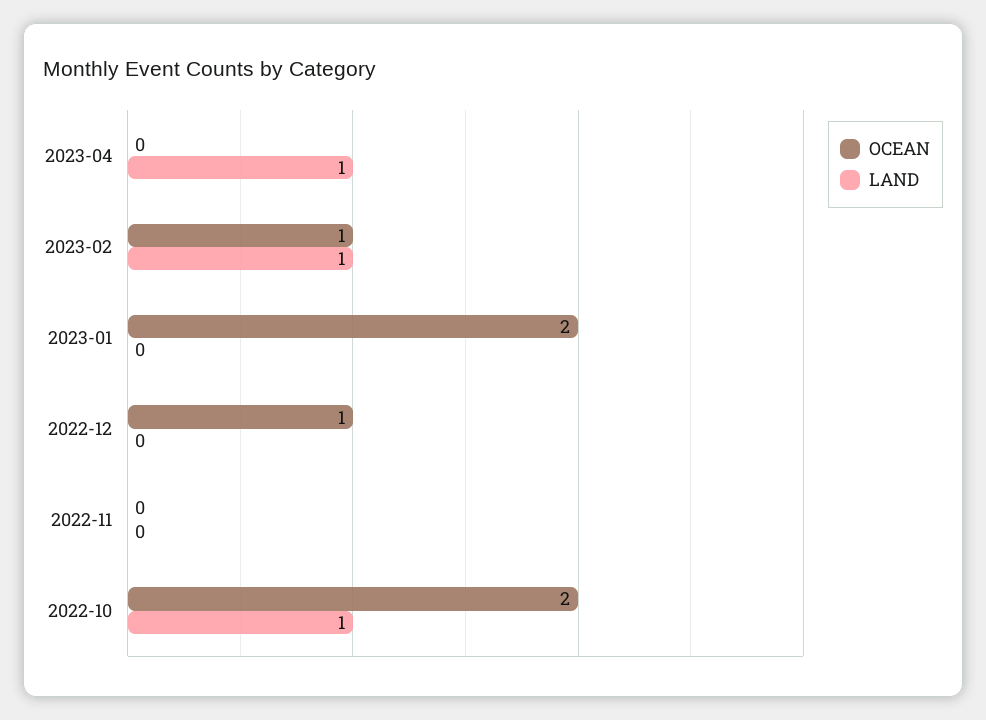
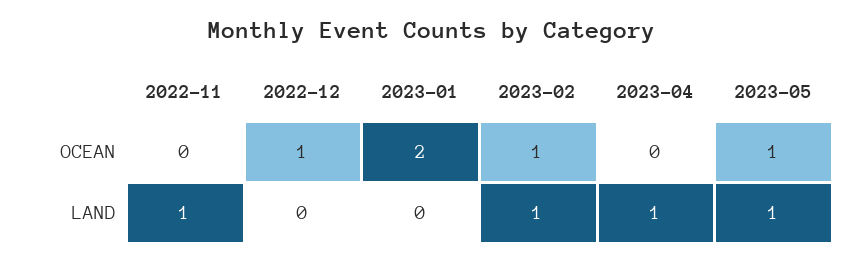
LAND, 2022-11: 0 -> 1
OCEAN, 2022-10: 2 -> none
LAND, 2022-10: 1 -> none
OCEAN, 2023-05: none -> 1
LAND, 2023-05: none -> 1

